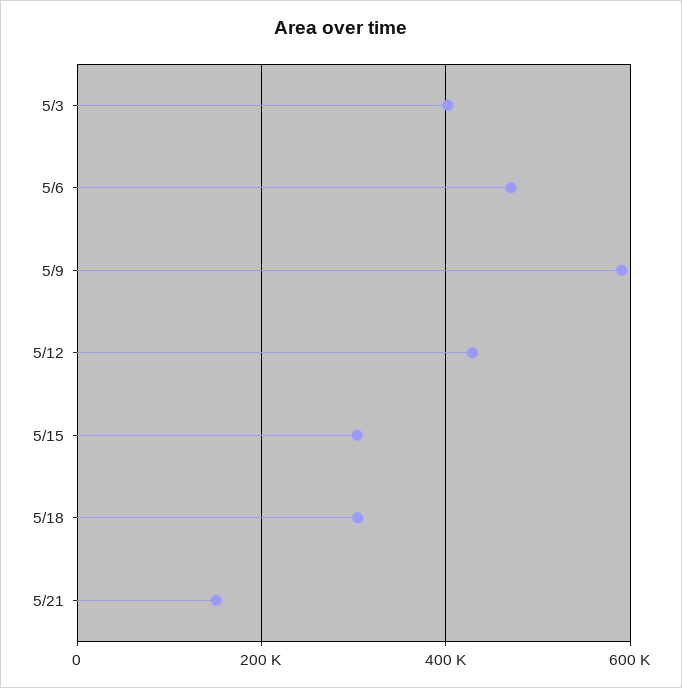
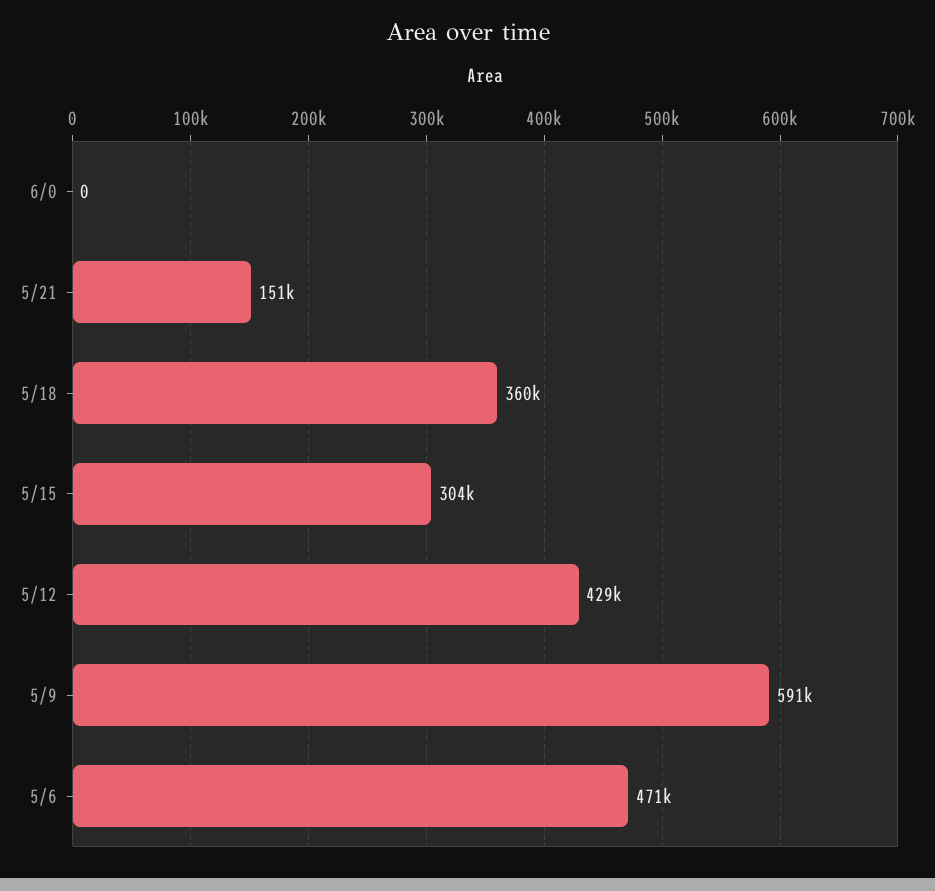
5/3: 400000 -> none
5/18: 300000 -> 360000
6/0: none -> 0

